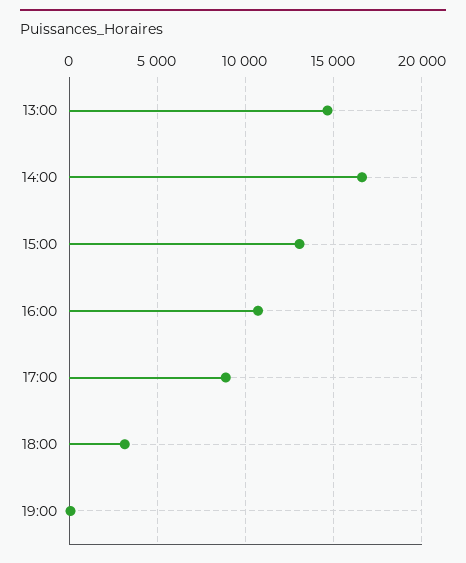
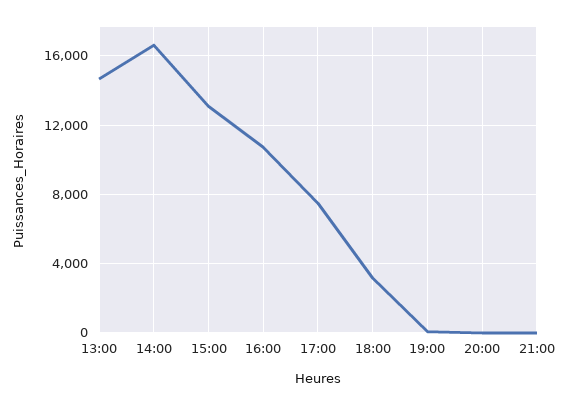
17:00: 9000 -> 7500
20:00: none -> 0
21:00: none -> 0

